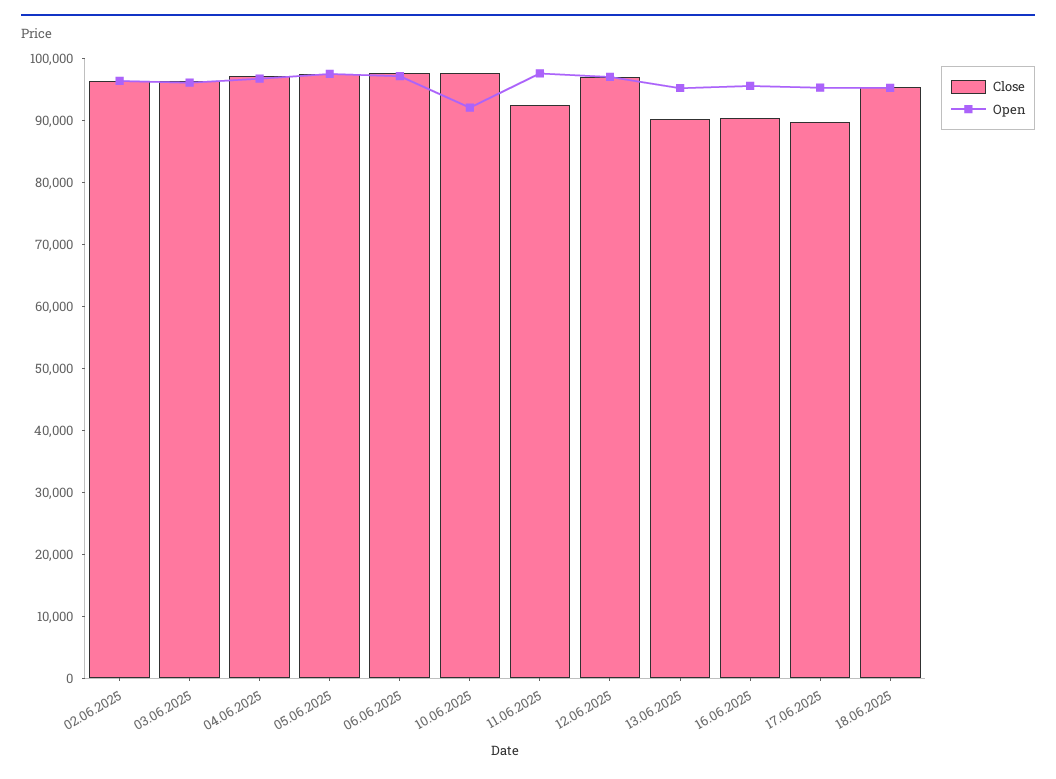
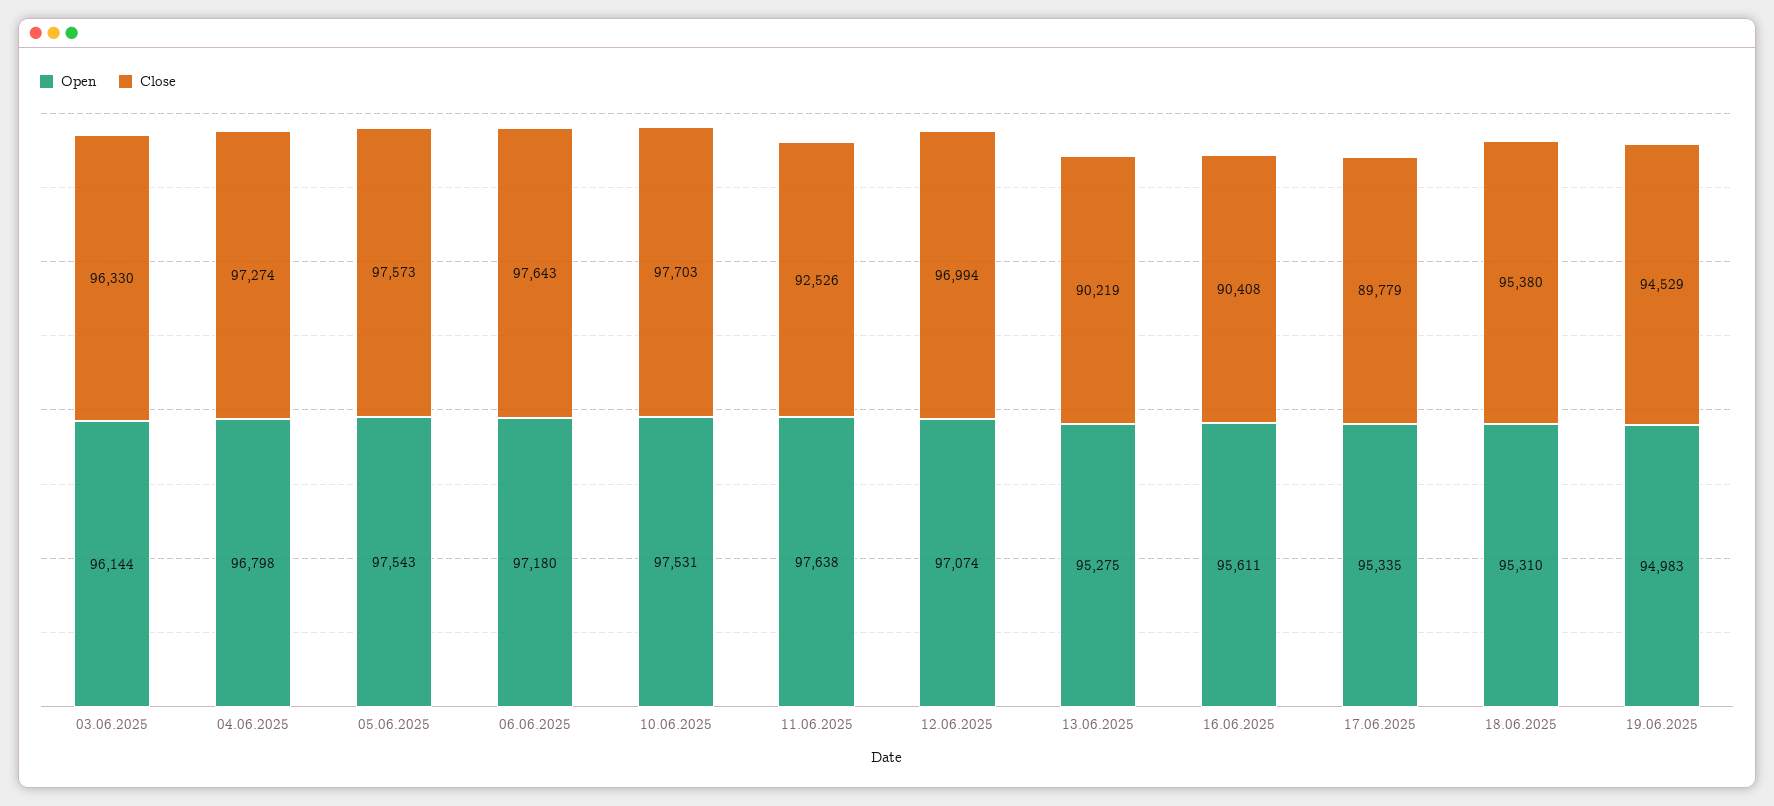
Close, 02.06.2025: 96000 -> none
Open, 02.06.2025: 96000 -> none
Open, 10.06.2025: 92000 -> 97531
Open, 19.06.2025: none -> 94983
Close, 19.06.2025: none -> 94529

